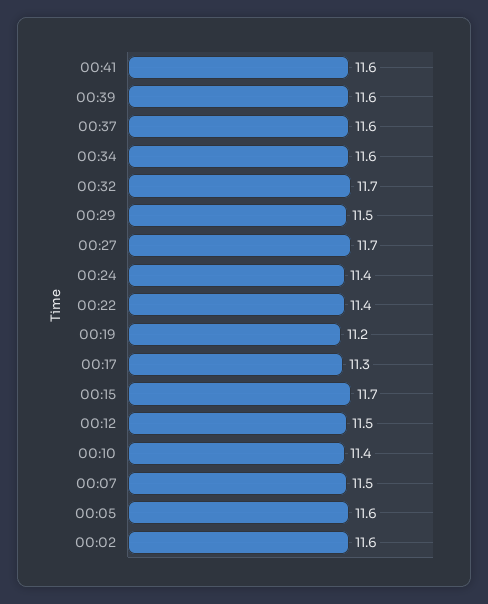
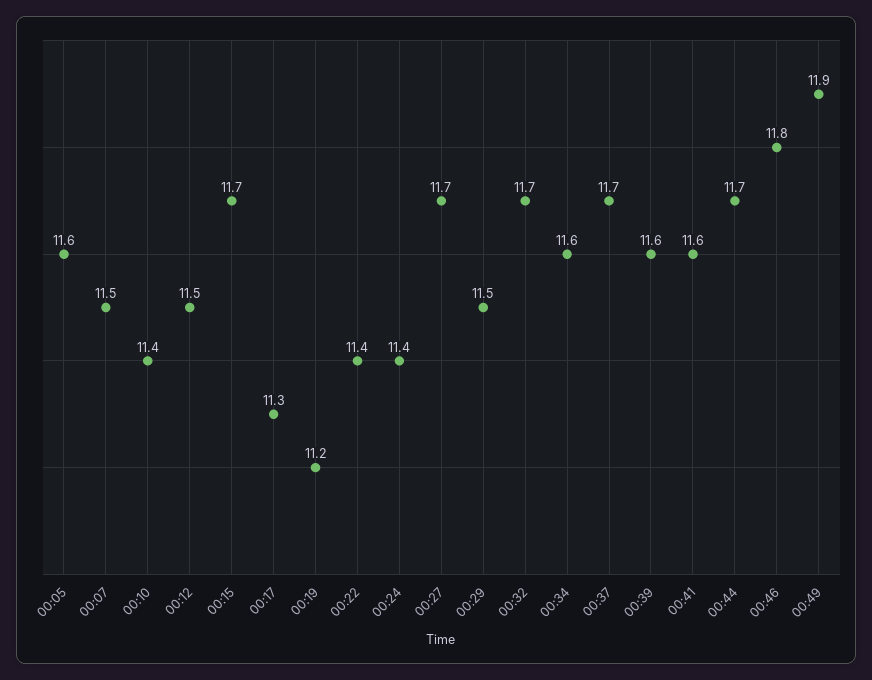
00:37: 11.6 -> 11.7
00:02: 11.6 -> none
00:44: none -> 11.7
00:46: none -> 11.8
00:49: none -> 11.9

